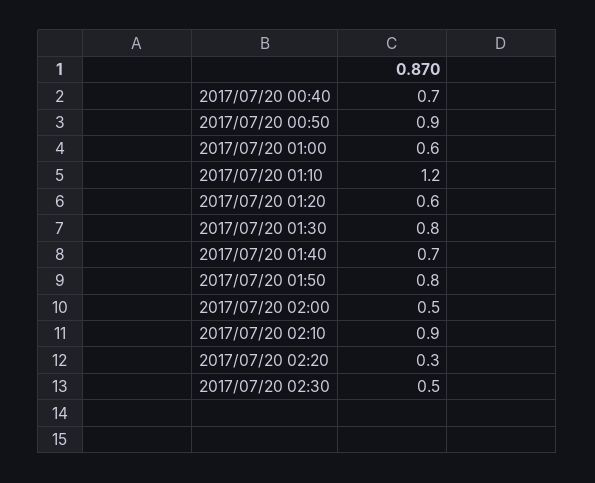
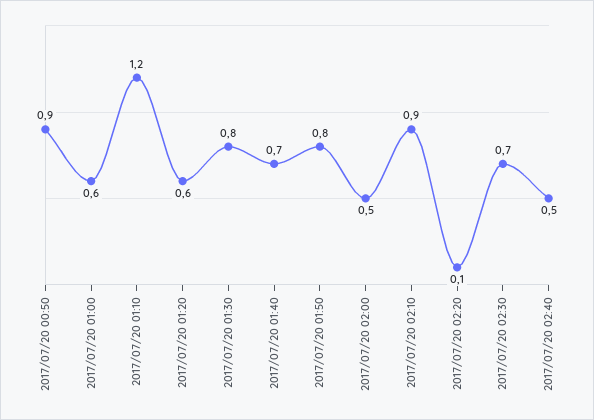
2017/07/20 00:40: 0.7 -> none
2017/07/20 02:20: 0.3 -> 0.1
2017/07/20 02:30: 0.5 -> 0.7
2017/07/20 02:40: none -> 0.5

